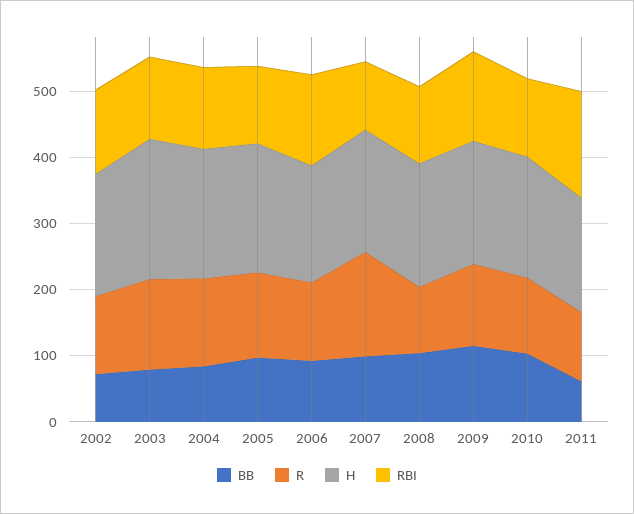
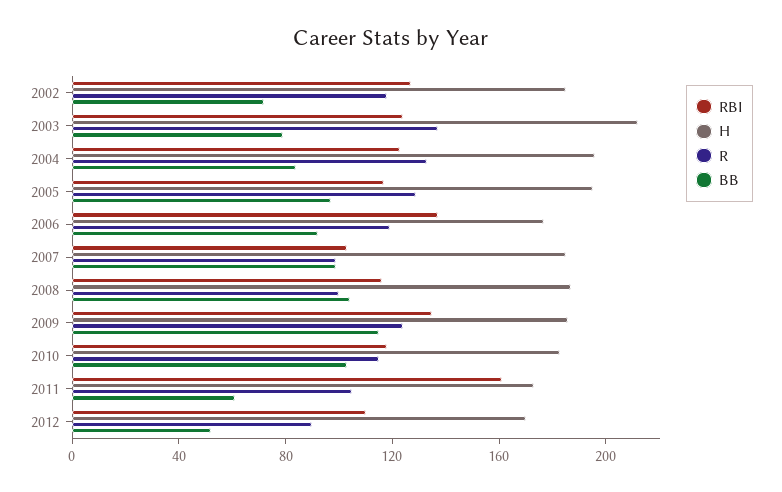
R, 2007: 160 -> 100
RBI, 2012: none -> 110
H, 2012: none -> 170
R, 2012: none -> 90
BB, 2012: none -> 50

